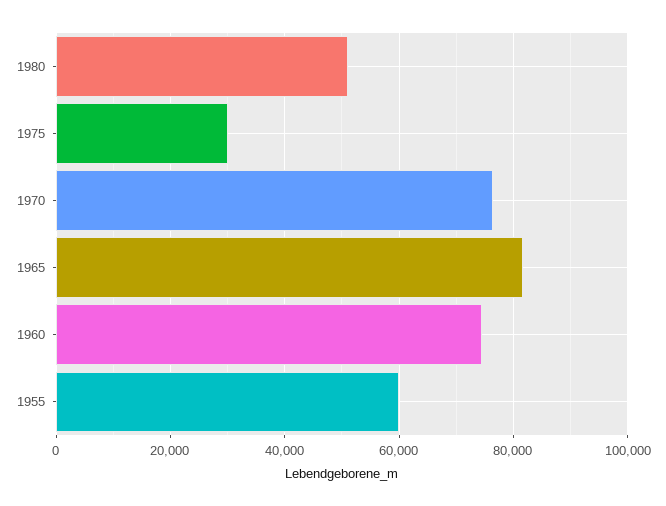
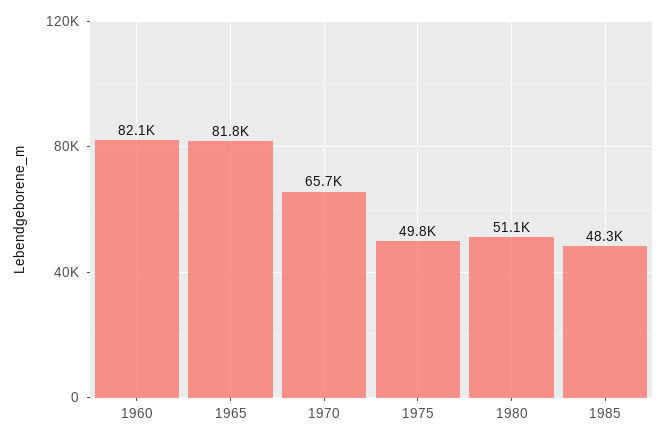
1975: 30000 -> 49800
1970: 76000 -> 65700
1960: 74000 -> 82100
1955: 60000 -> none
1985: none -> 48300

